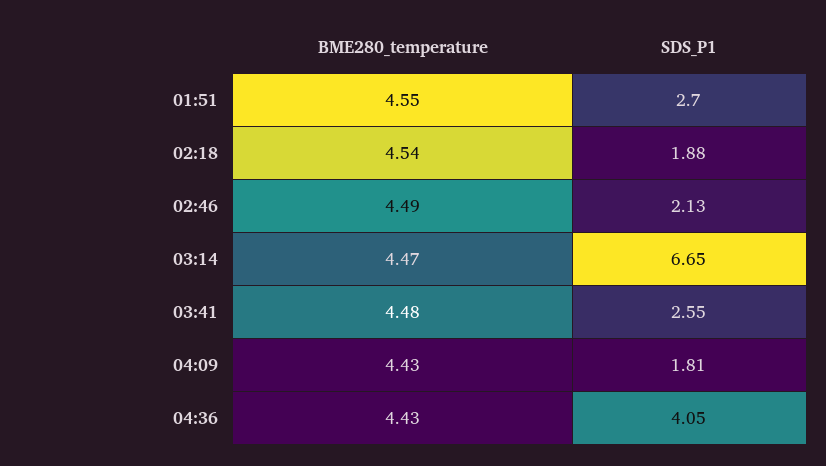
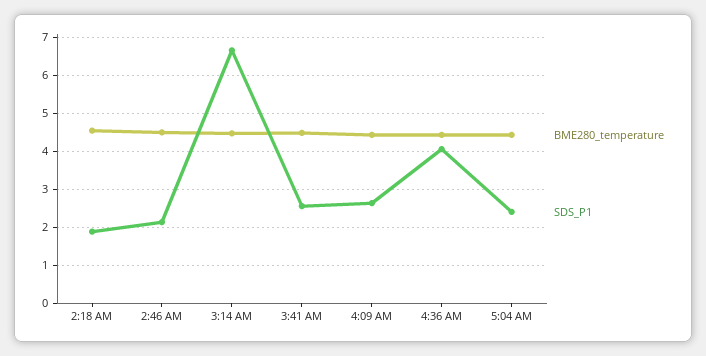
BME280_temperature, 01:51: 4.55 -> none
SDS_P1, 01:51: 2.7 -> none
SDS_P1, 04:09: 1.81 -> 2.6
BME280_temperature, 5:04 AM: none -> 4.4
SDS_P1, 5:04 AM: none -> 2.4

